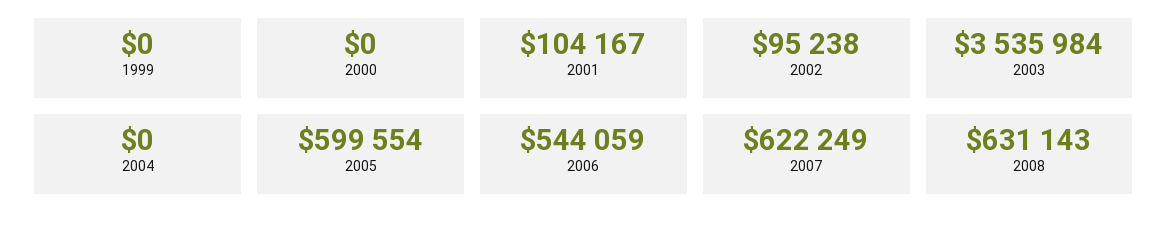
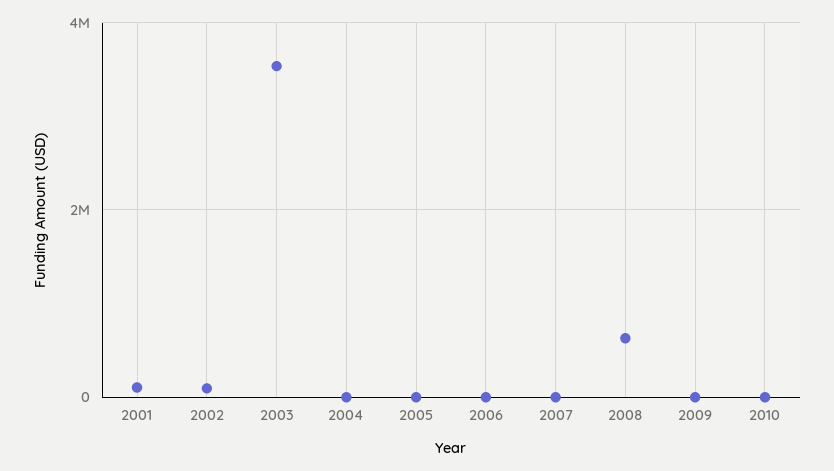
1999: 0 -> none
2000: 0 -> none
2005: 599554 -> 0
2006: 544059 -> 0
2007: 622249 -> 0
2009: none -> 0
2010: none -> 0

